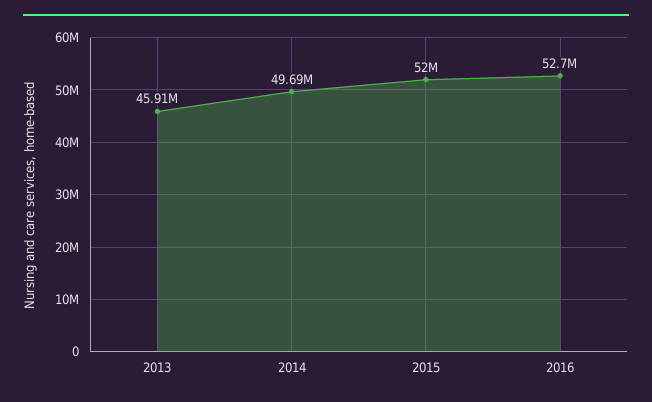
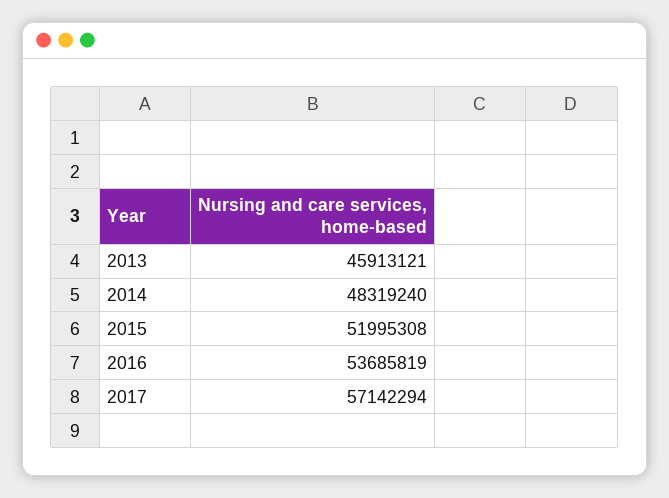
2014: 49690000 -> 48319240
2016: 52700000 -> 53685819
2017: none -> 57142294

